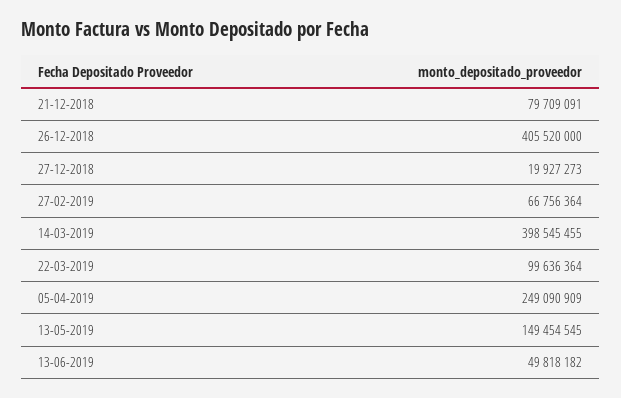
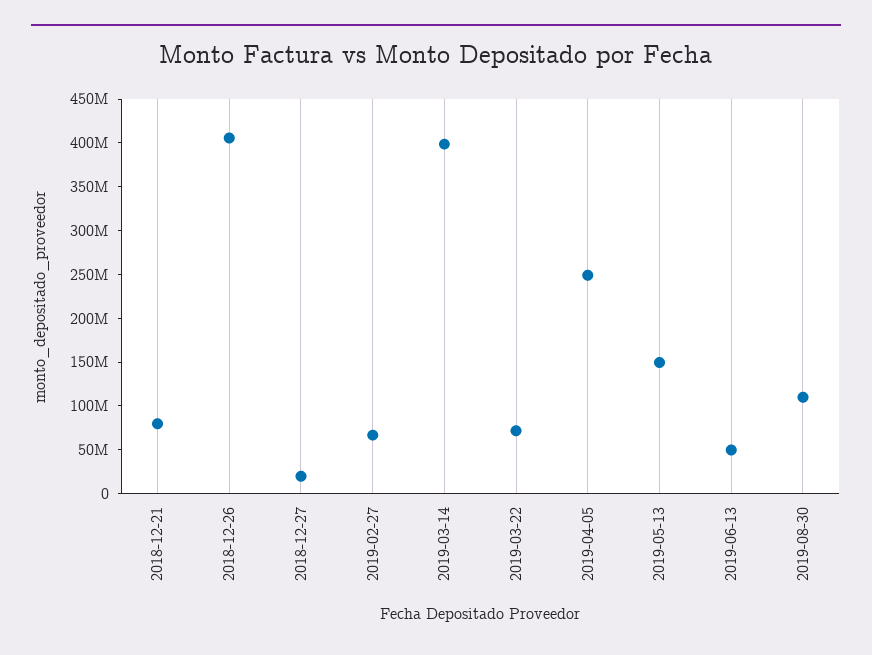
22-03-2019: 99636364 -> 70000000
2019-08-30: none -> 110000000

